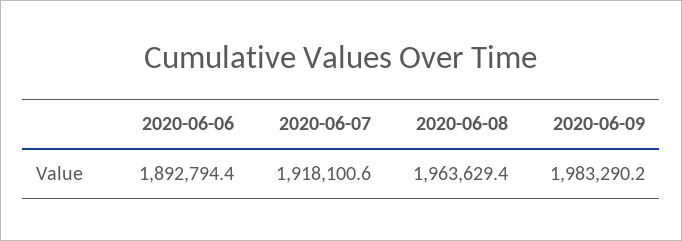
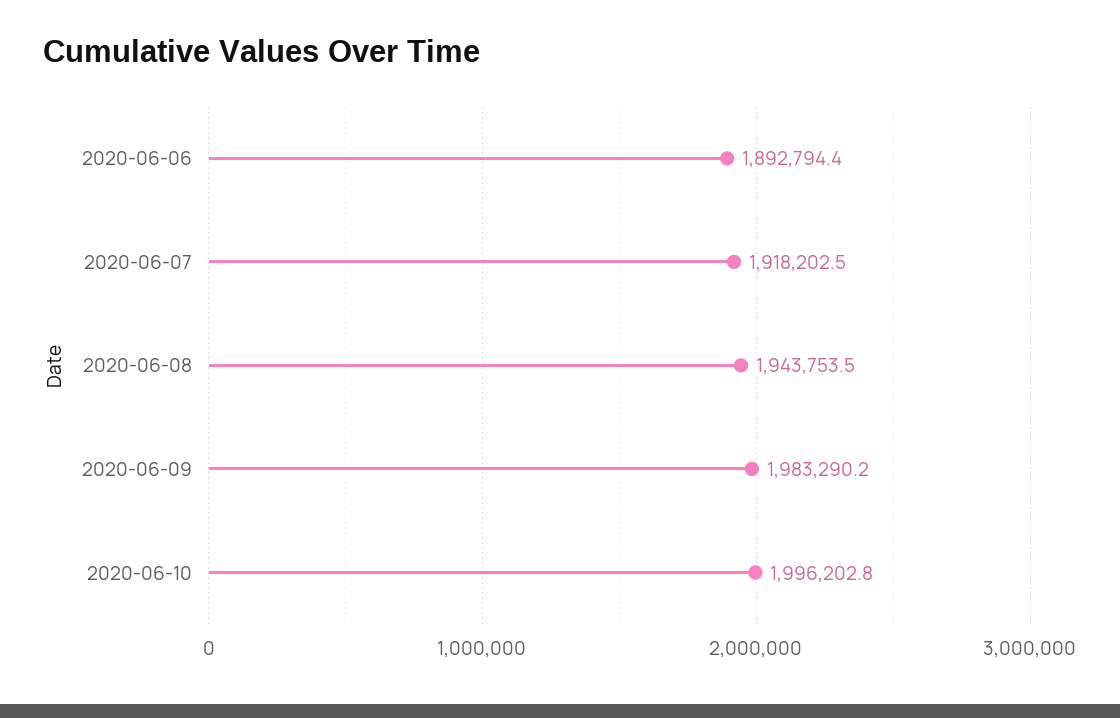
2020-06-07: 1918100.6 -> 1918202.5
2020-06-08: 1963629.4 -> 1943753.5
2020-06-10: none -> 1996202.8

